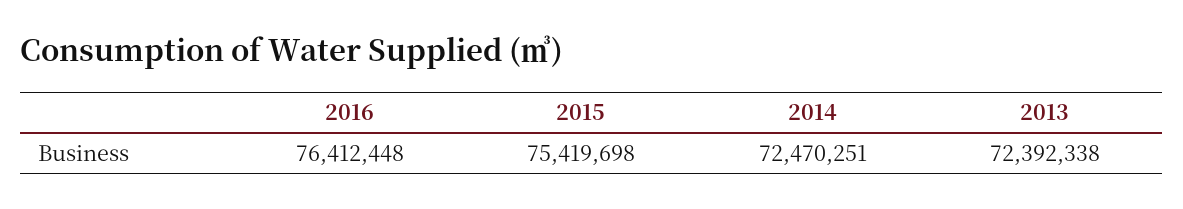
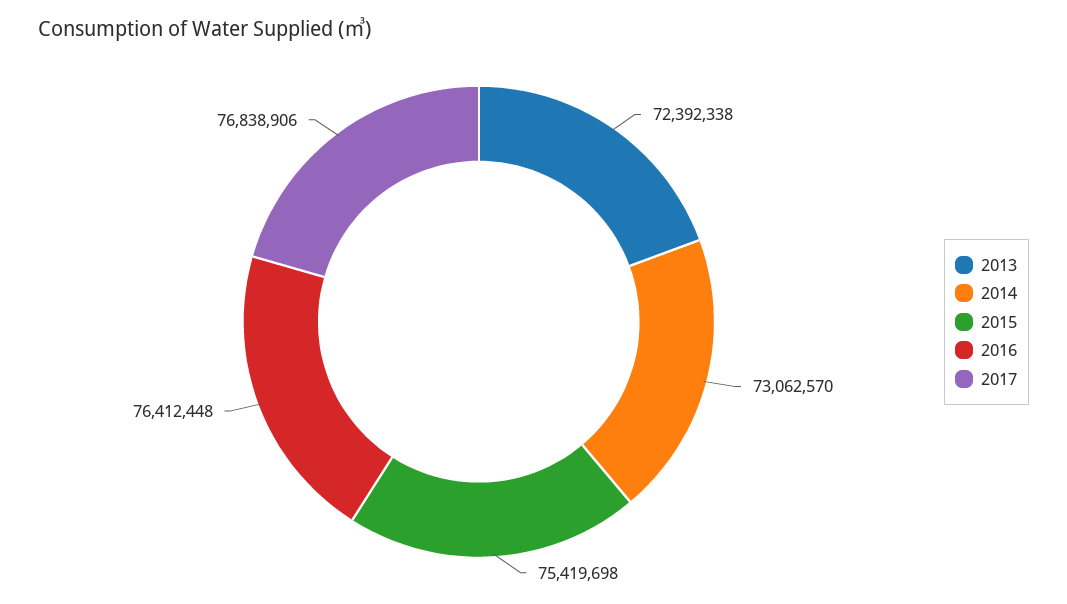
2014: 72470251 -> 73062570
2017: none -> 76838906

